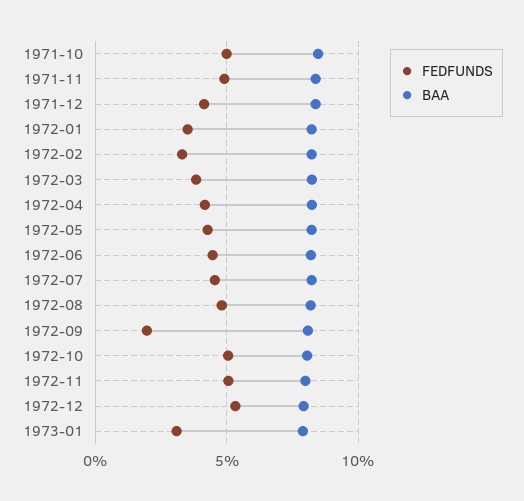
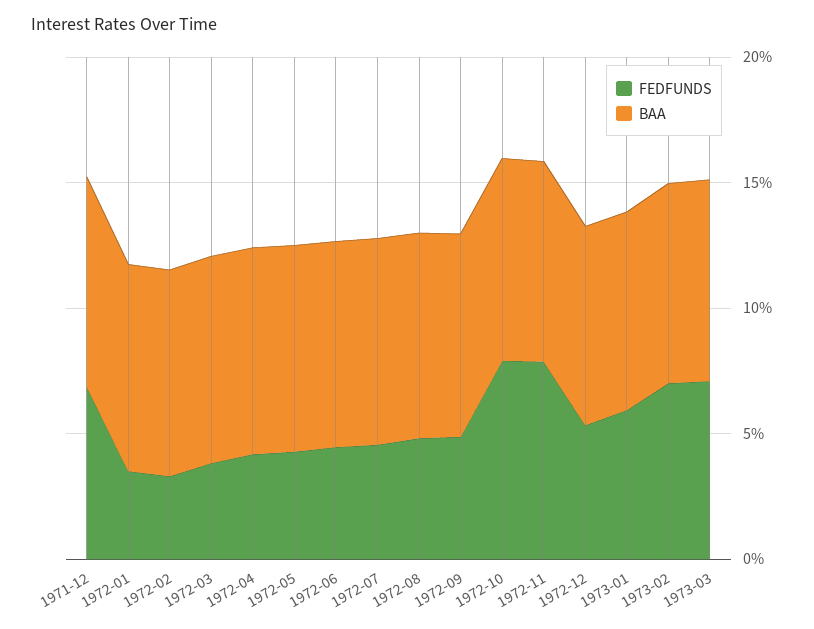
FEDFUNDS, 1971-10: 5 -> none
BAA, 1971-10: 8.5 -> none
FEDFUNDS, 1971-11: 5 -> none
BAA, 1971-11: 8.5 -> none
FEDFUNDS, 1971-12: 4 -> 7
FEDFUNDS, 1972-09: 2 -> 5
FEDFUNDS, 1972-10: 5 -> 8
FEDFUNDS, 1972-11: 5 -> 8
FEDFUNDS, 1973-01: 3 -> 6
FEDFUNDS, 1973-02: none -> 7
BAA, 1973-02: none -> 8
FEDFUNDS, 1973-03: none -> 7
BAA, 1973-03: none -> 8

